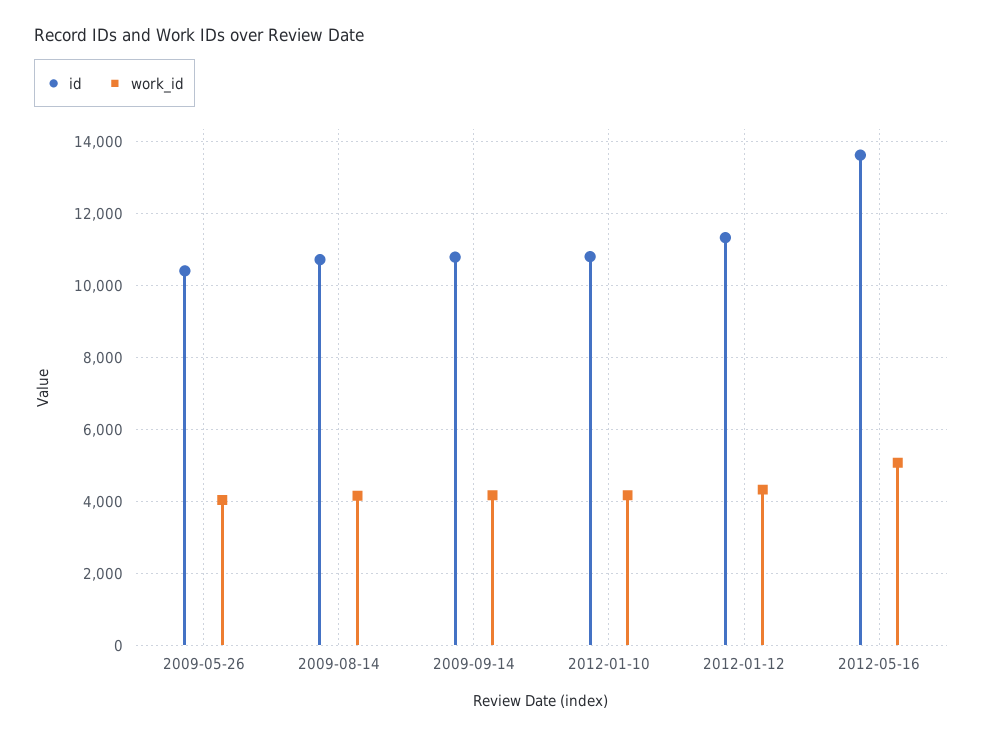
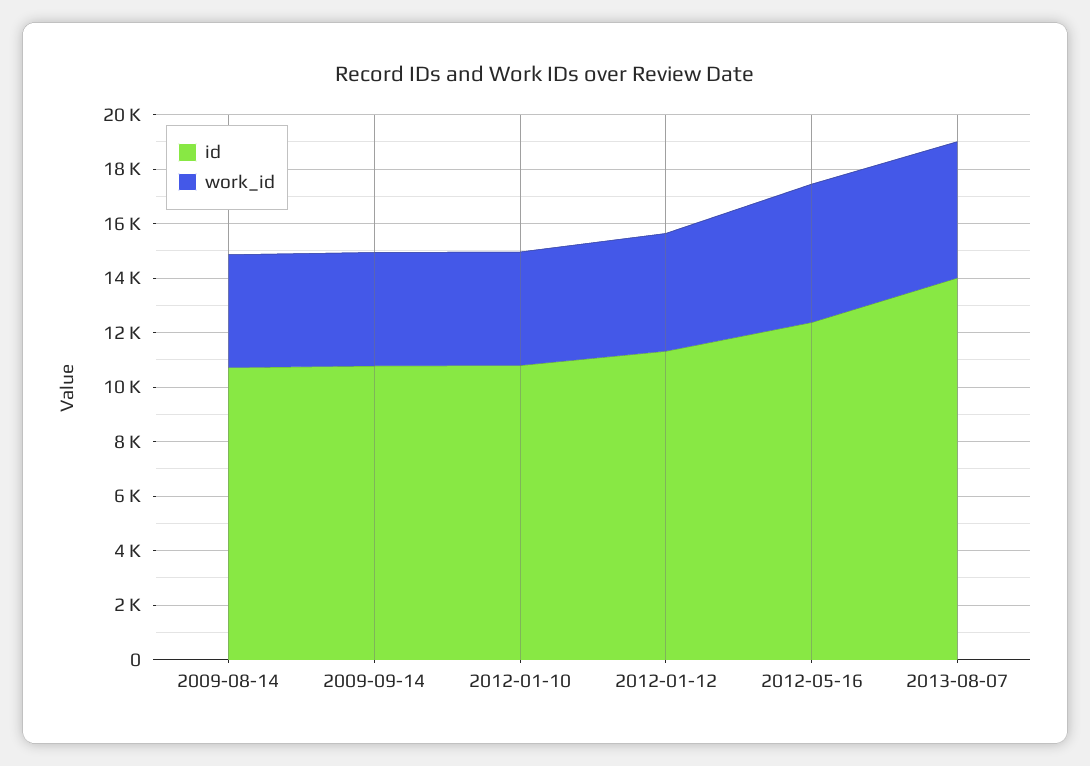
id, 2009-05-26: 10400 -> none
work_id, 2009-05-26: 4000 -> none
id, 2012-05-16: 13600 -> 12500
id, 2013-08-07: none -> 14000
work_id, 2013-08-07: none -> 5000

